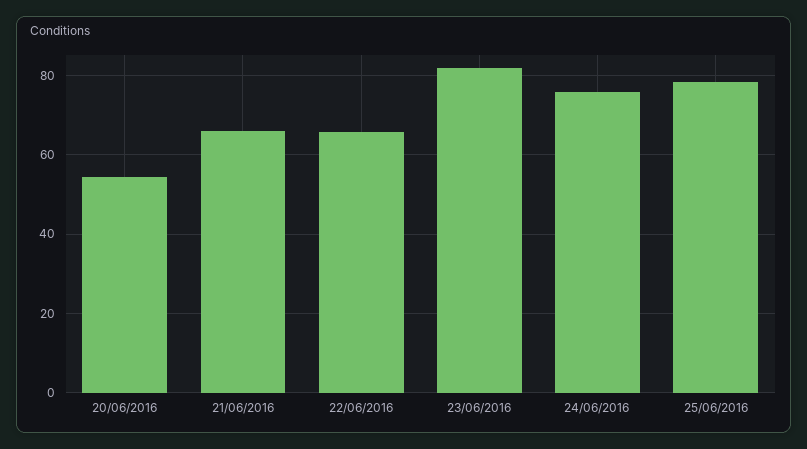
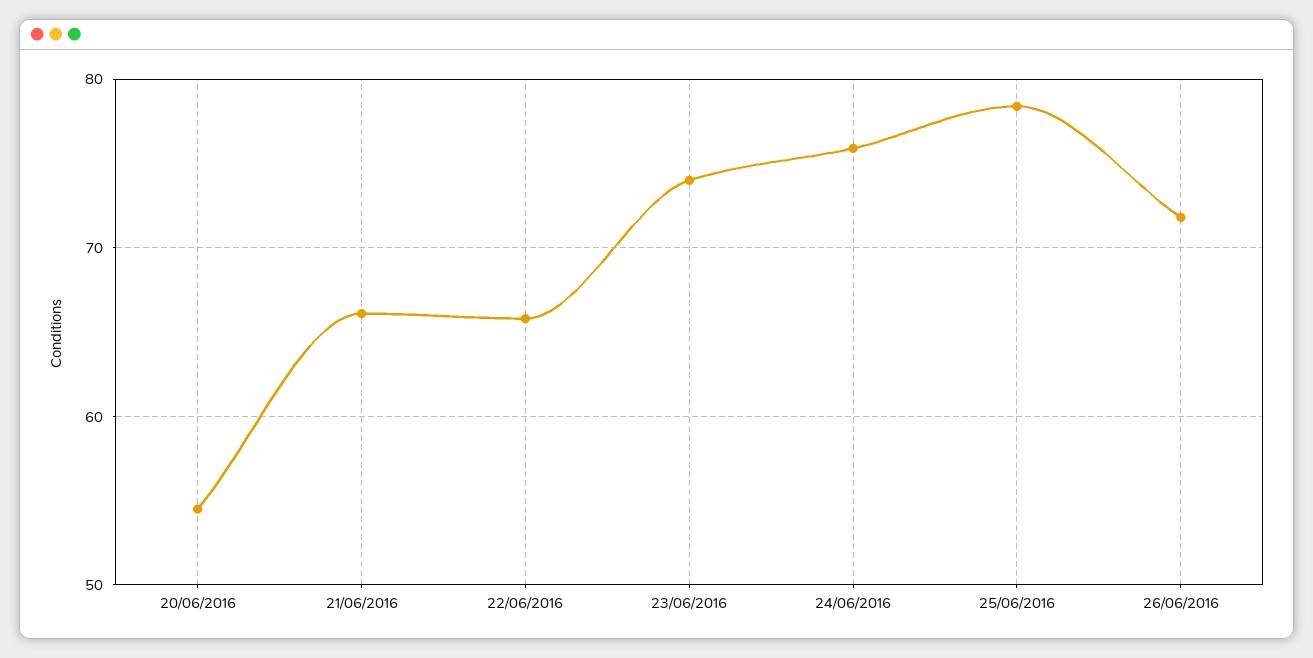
23/06/2016: 82 -> 74
26/06/2016: none -> 72

